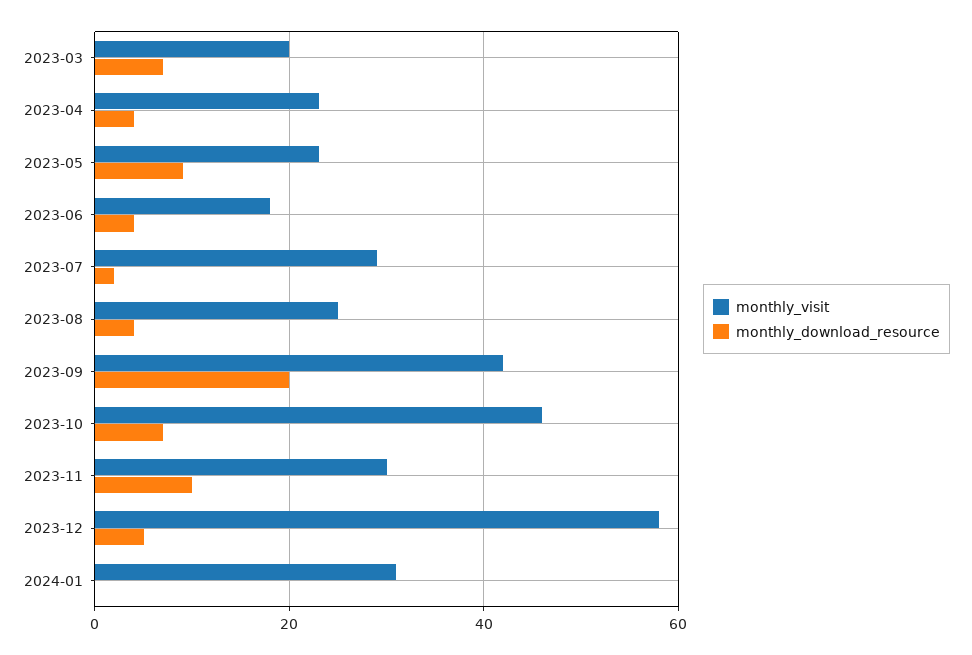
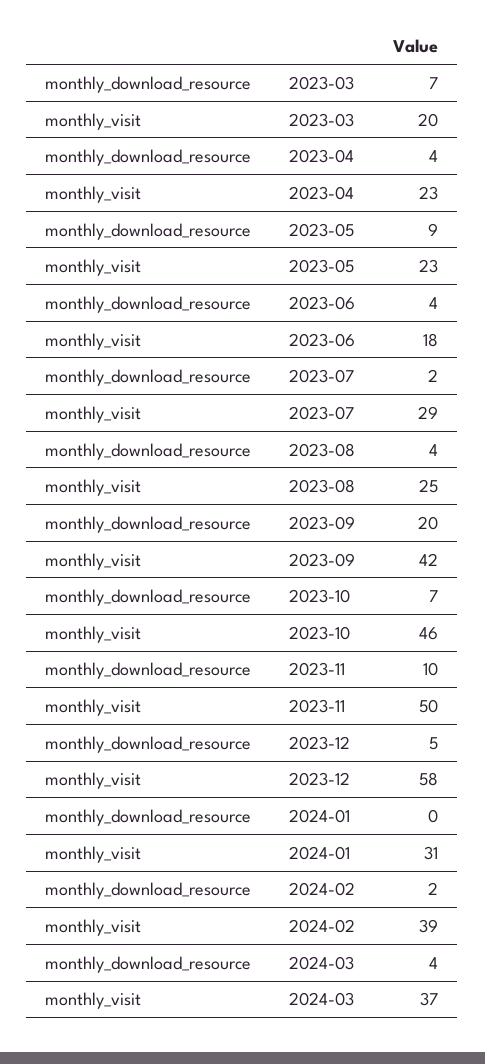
monthly_visit, 2023-11: 30 -> 50
monthly_download_resource, 2024-02: none -> 2
monthly_visit, 2024-02: none -> 39
monthly_download_resource, 2024-03: none -> 4
monthly_visit, 2024-03: none -> 37

